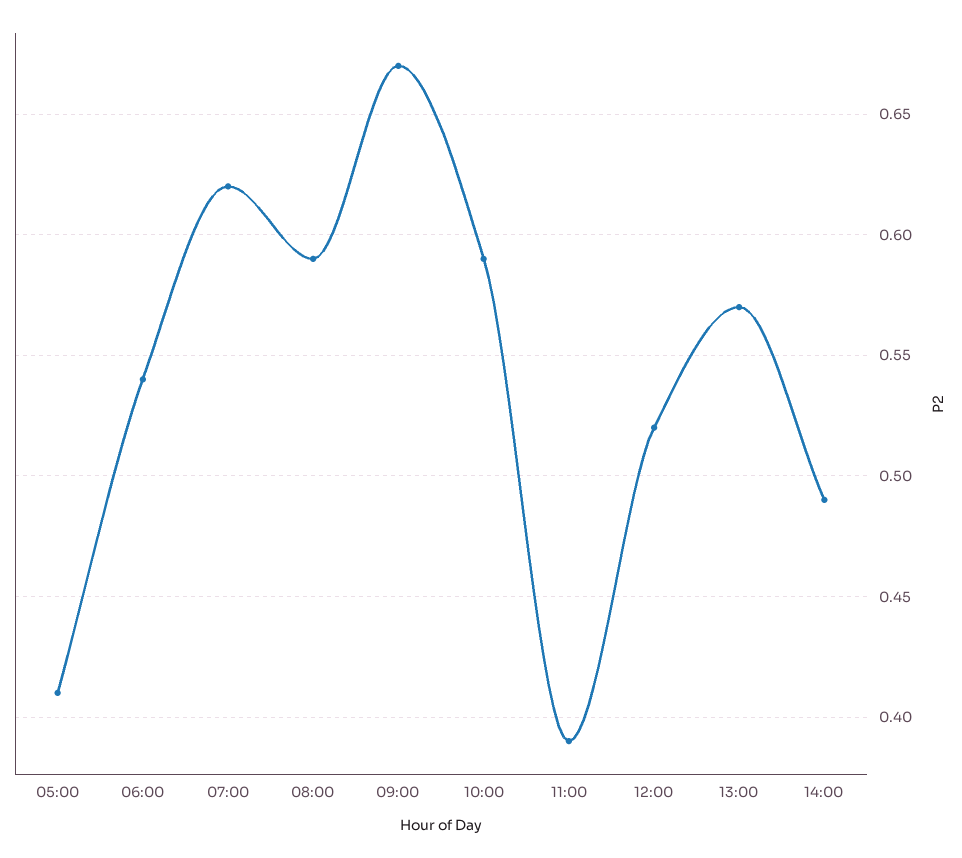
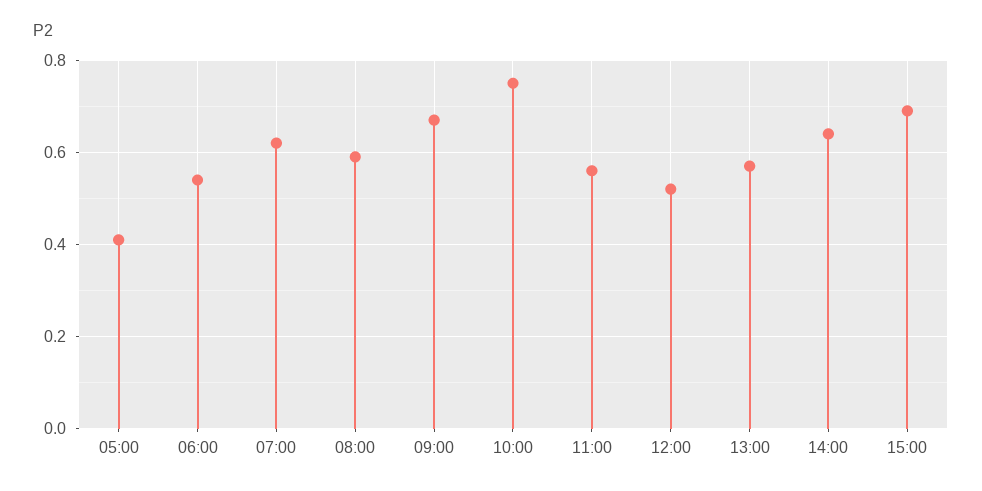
10:00: 0.59 -> 0.75
11:00: 0.39 -> 0.55
14:00: 0.49 -> 0.65
15:00: none -> 0.7

